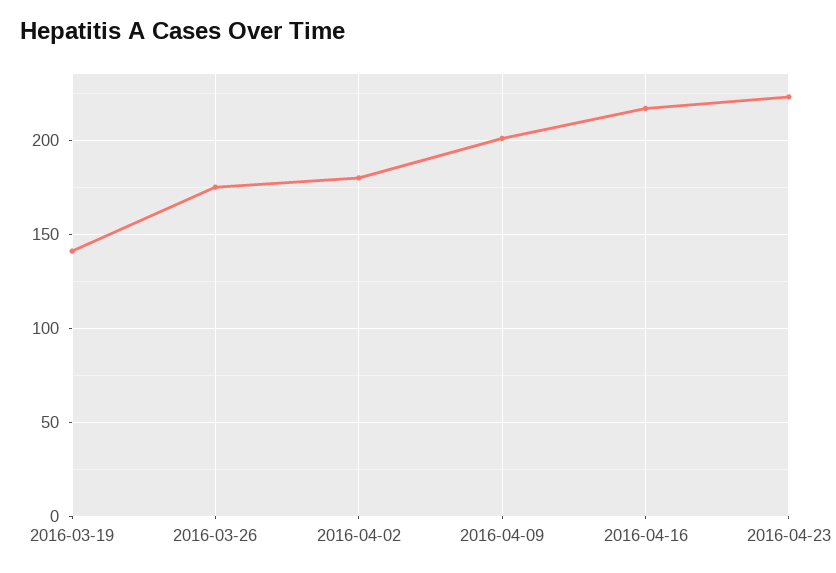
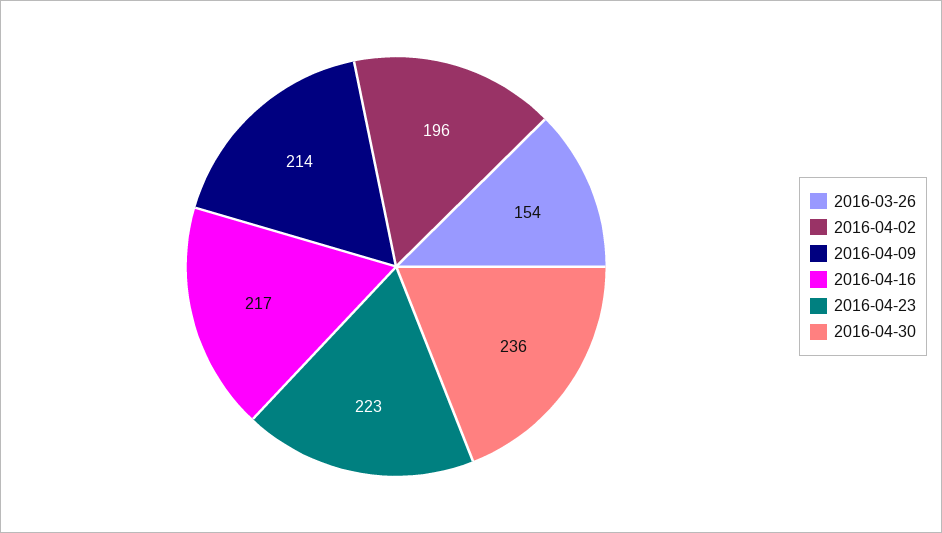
2016-03-19: 140 -> none
2016-03-26: 175 -> 154
2016-04-02: 180 -> 196
2016-04-09: 200 -> 214
2016-04-30: none -> 236

